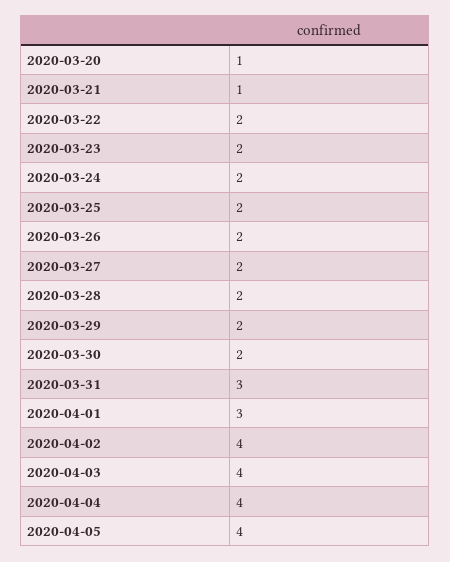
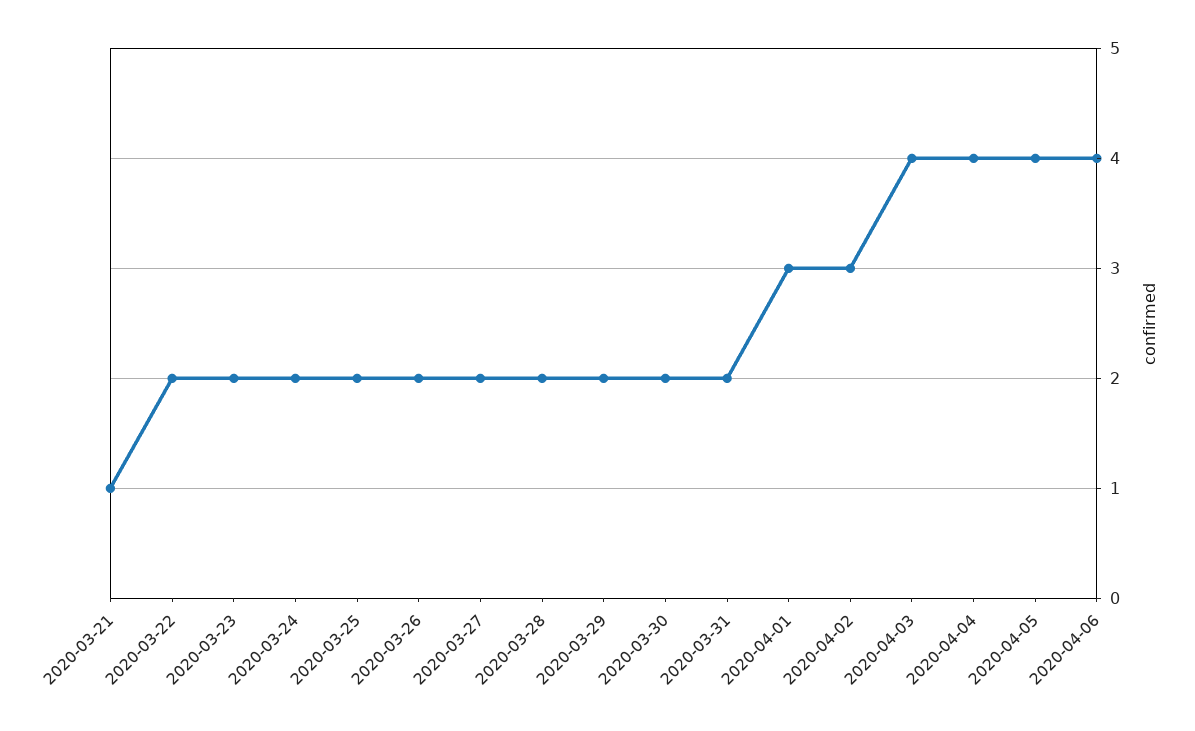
2020-03-20: 1 -> none
2020-03-31: 3 -> 2
2020-04-02: 4 -> 3
2020-04-06: none -> 4

